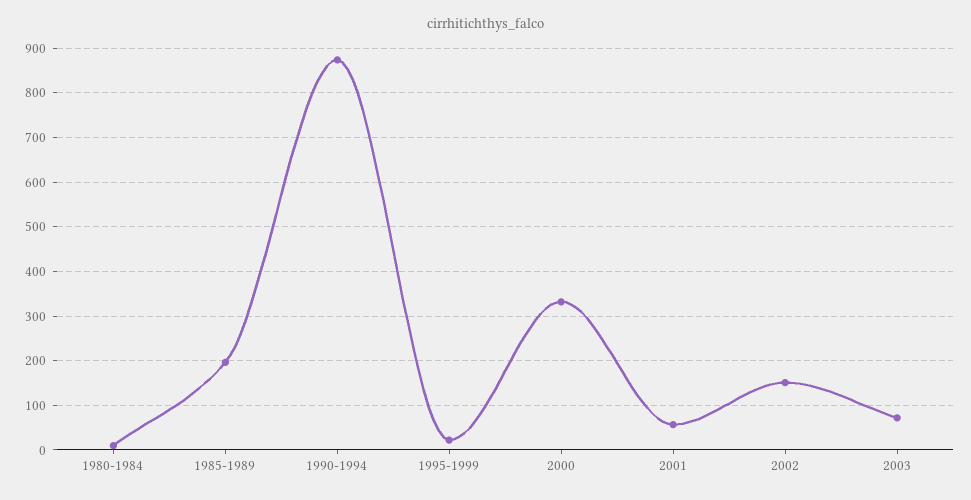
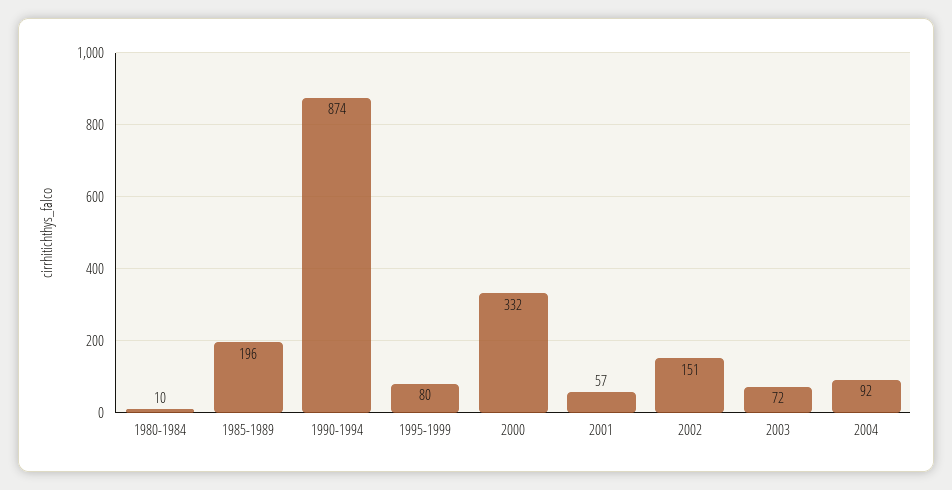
1995-1999: 20 -> 80
2004: none -> 92

